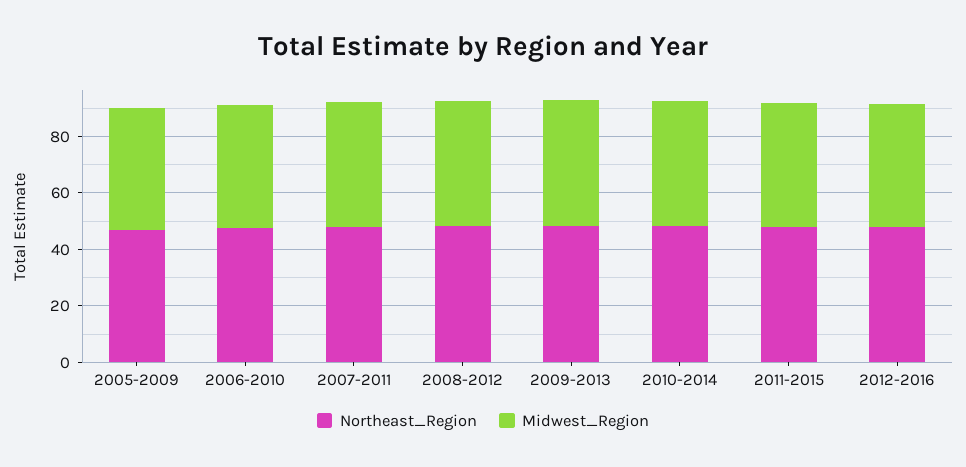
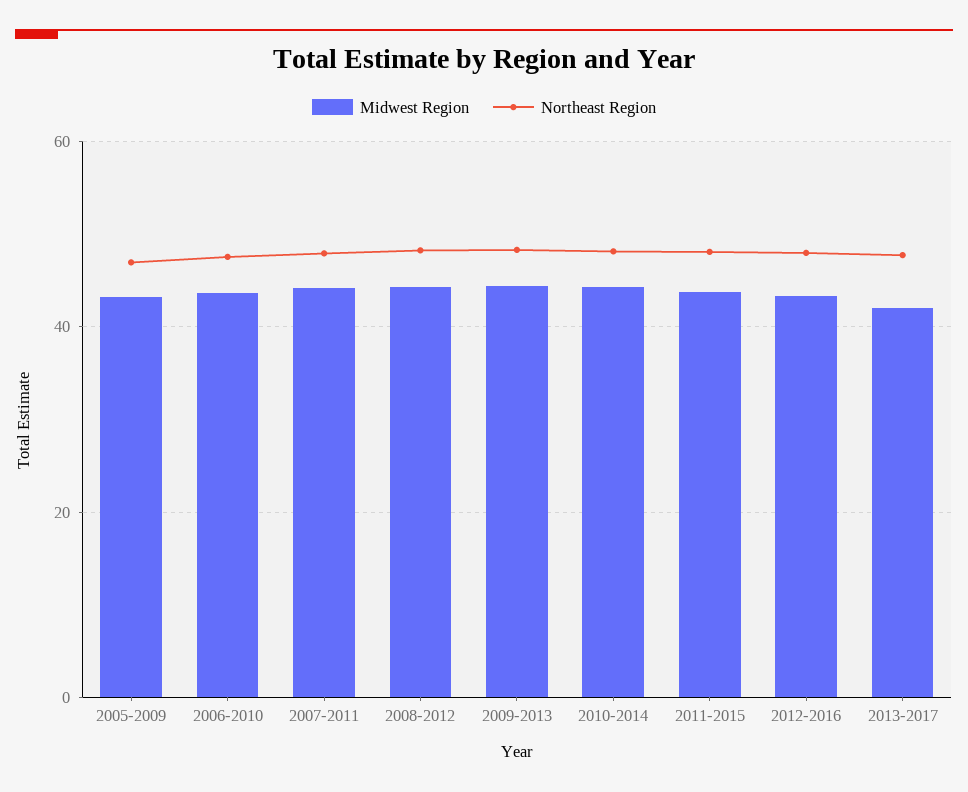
Midwest_Region, 2013-2017: none -> 42
Northeast_Region, 2013-2017: none -> 48

